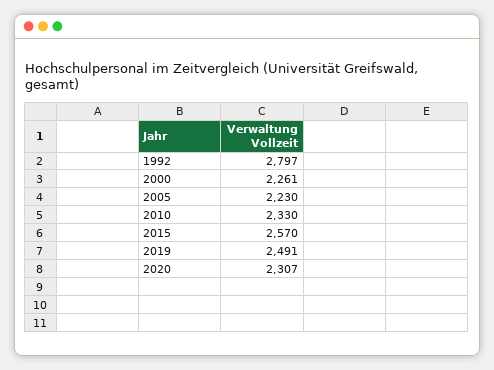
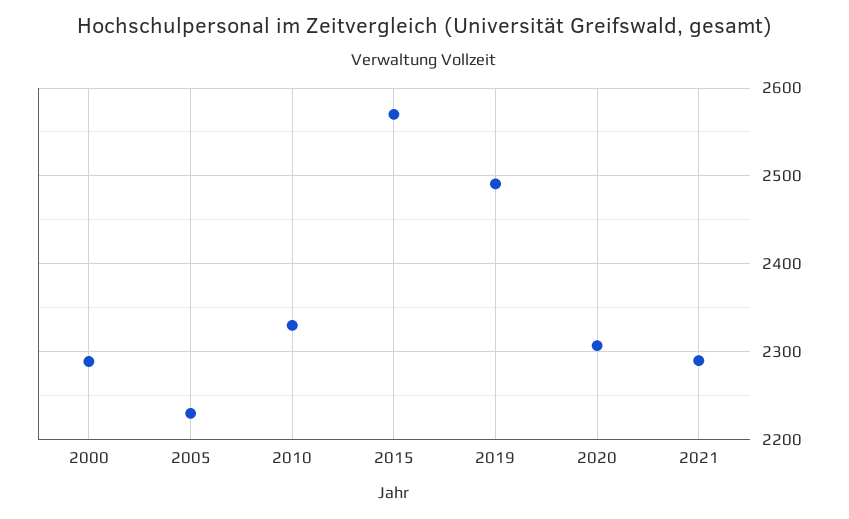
1992: 2797 -> none
2000: 2261 -> 2290
2021: none -> 2290

